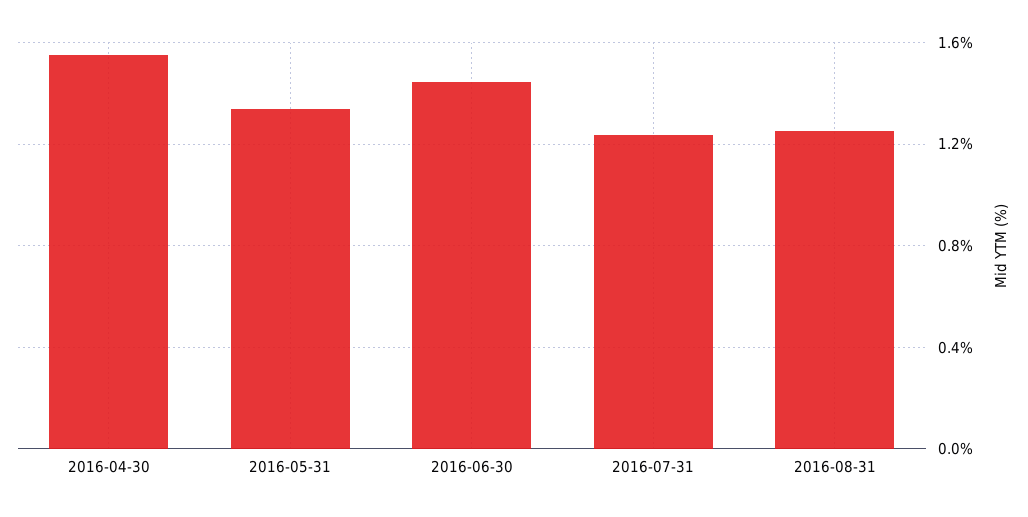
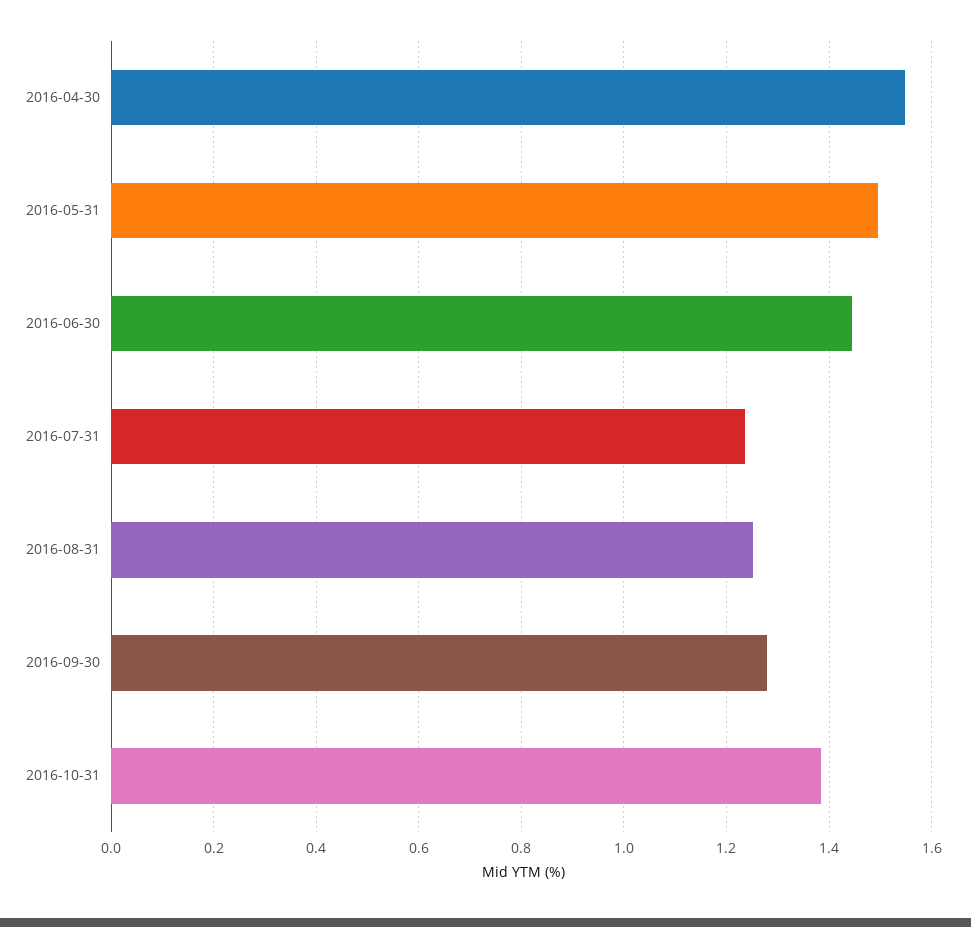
2016-05-31: 1.35 -> 1.5
2016-09-30: none -> 1.28
2016-10-31: none -> 1.38

